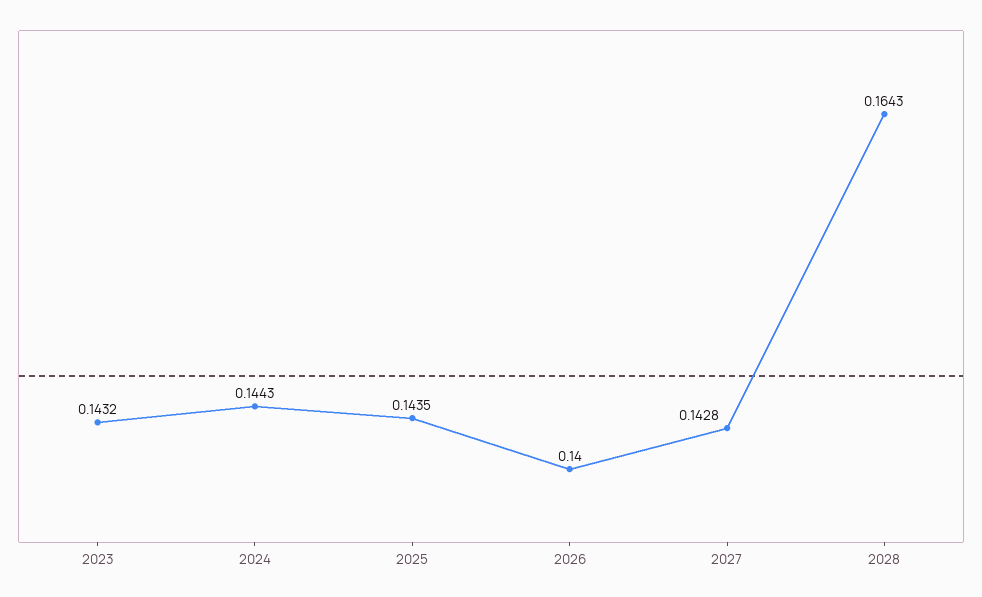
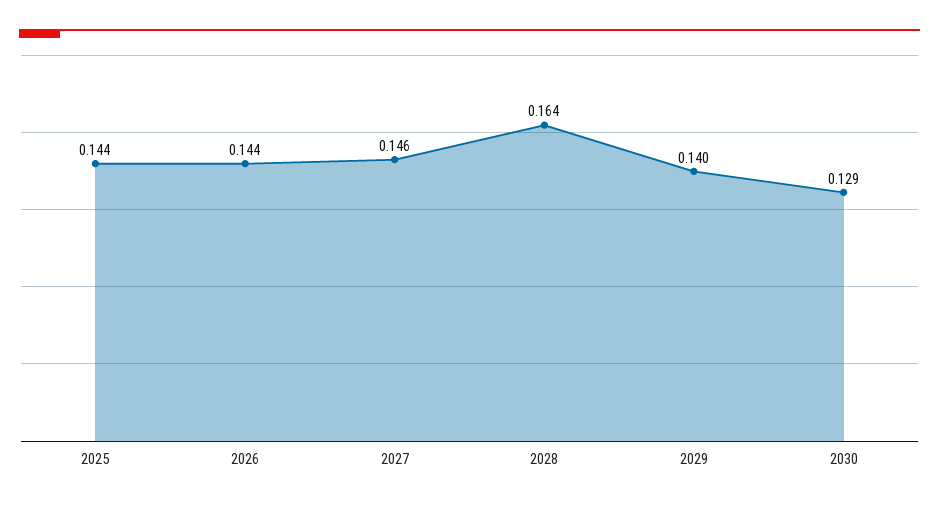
2023: 0.1432 -> none
2024: 0.1443 -> none
2026: 0.14 -> 0.144
2027: 0.1428 -> 0.146
2029: none -> 0.14
2030: none -> 0.129

